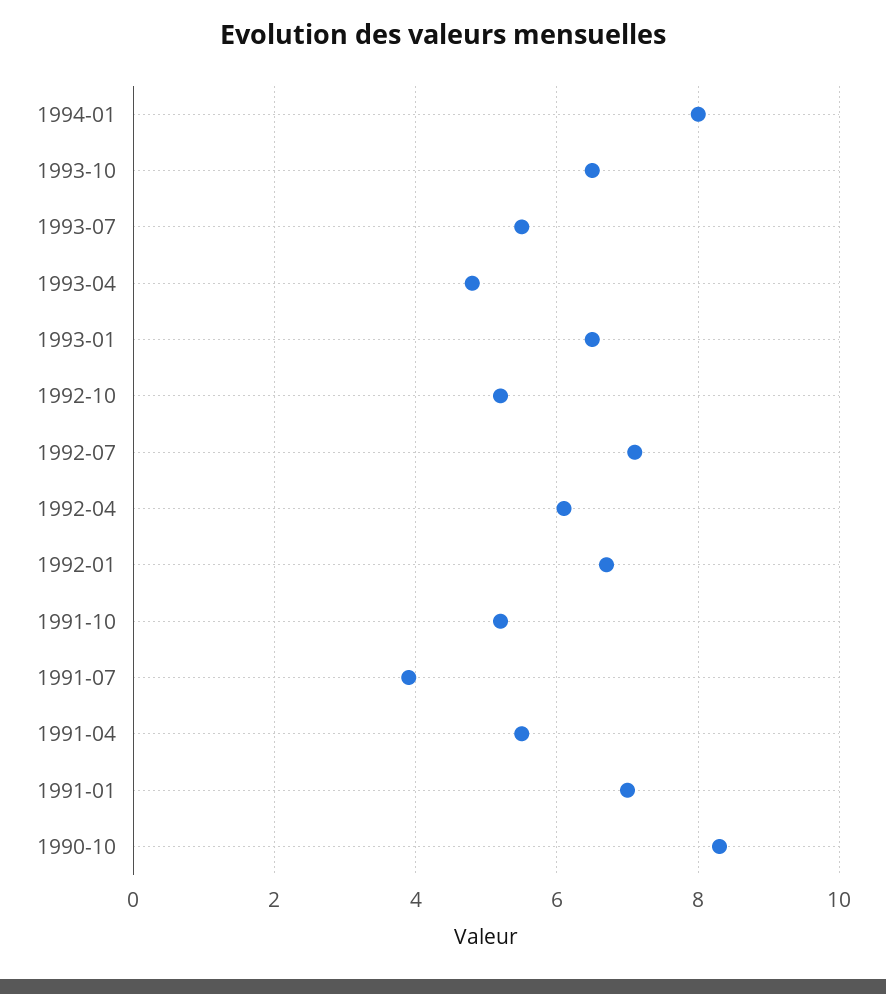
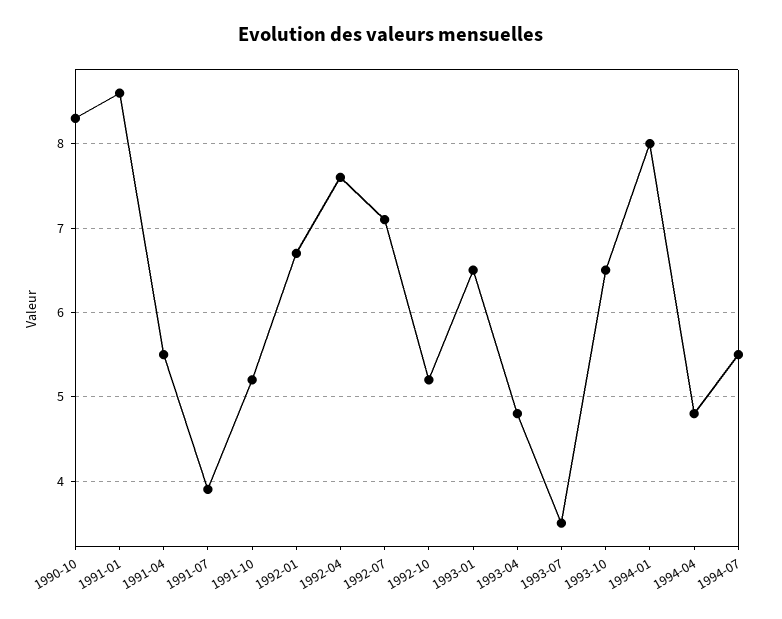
1993-07: 5.5 -> 3.5
1992-04: 6 -> 7.6
1991-01: 7 -> 8.6
1994-04: none -> 4.8
1994-07: none -> 5.5

